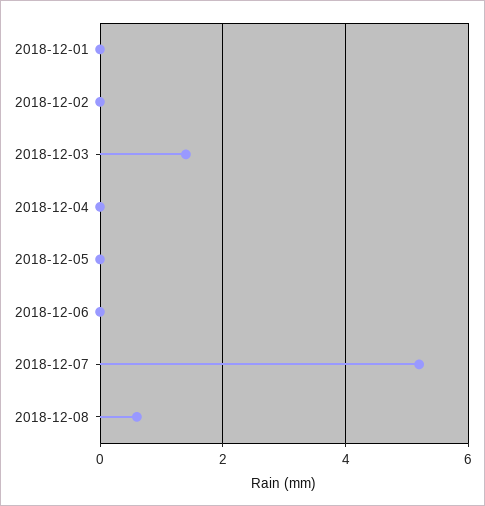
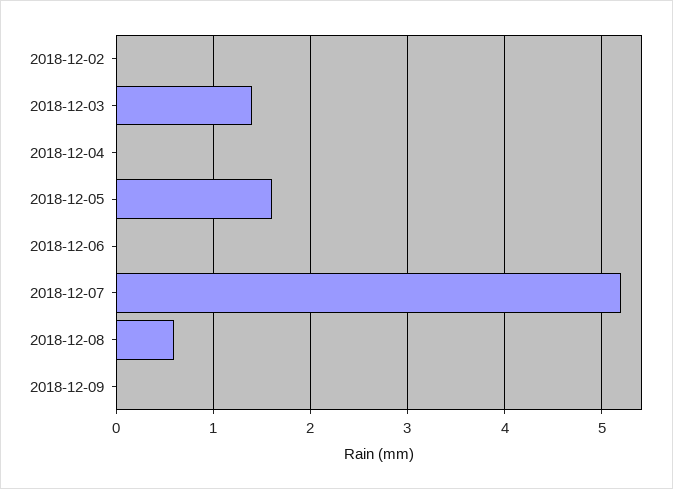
2018-12-01: 0 -> none
2018-12-05: 0 -> 1.6
2018-12-09: none -> 0

